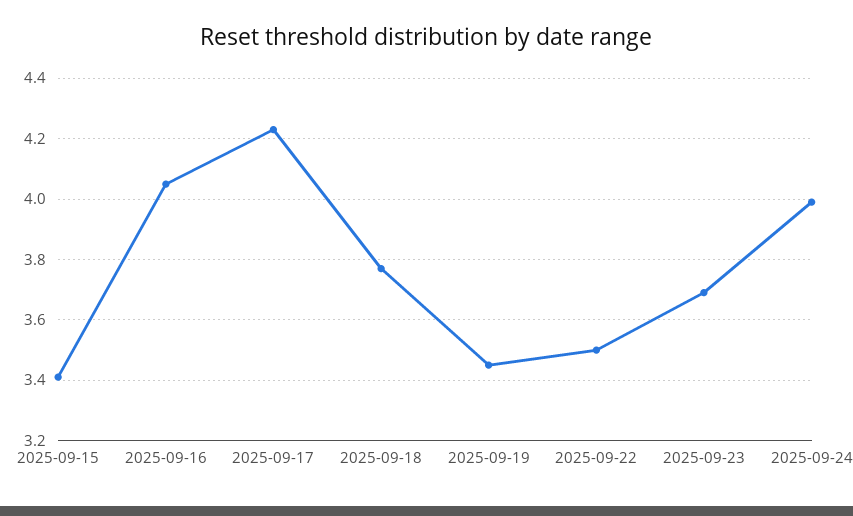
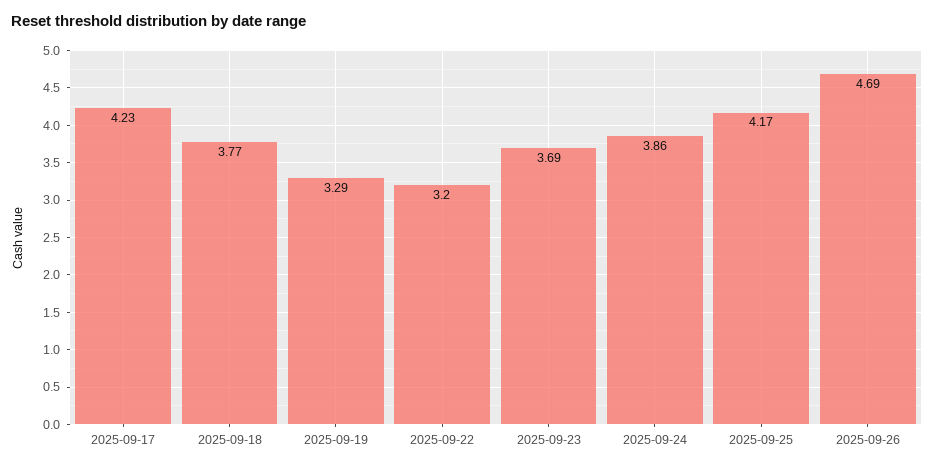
2025-09-15: 3.4 -> none
2025-09-16: 4.05 -> none
2025-09-19: 3.45 -> 3.29
2025-09-22: 3.5 -> 3.2
2025-09-24: 4 -> 3.86
2025-09-25: none -> 4.17
2025-09-26: none -> 4.69

